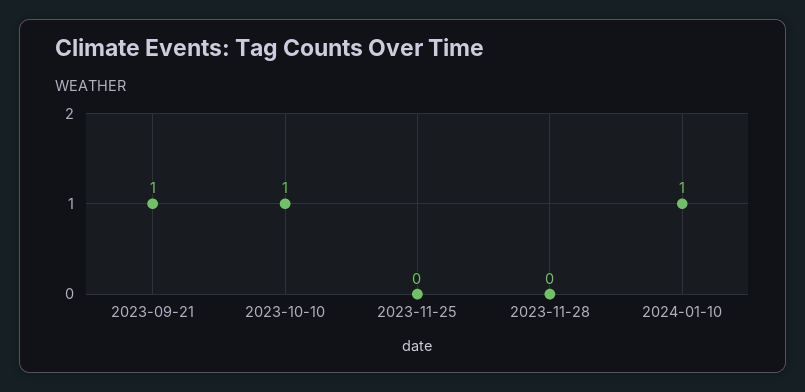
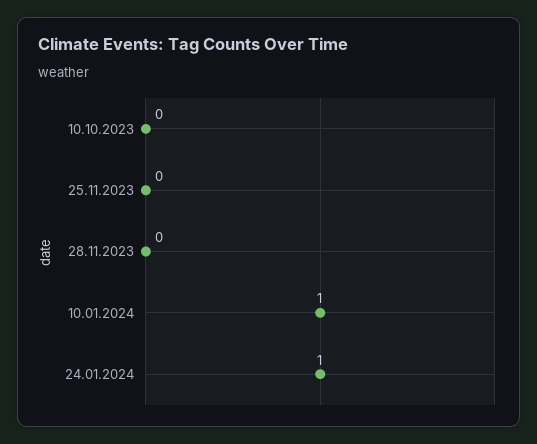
2023-09-21: 1 -> none
2023-10-10: 1 -> 0
24.01.2024: none -> 1

